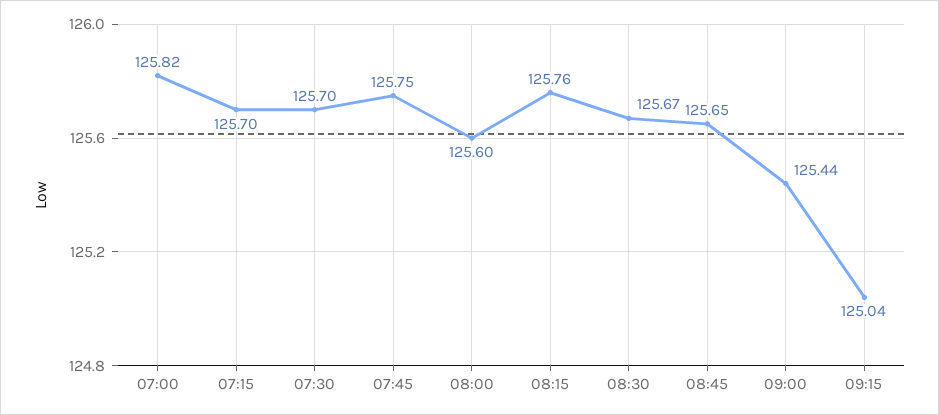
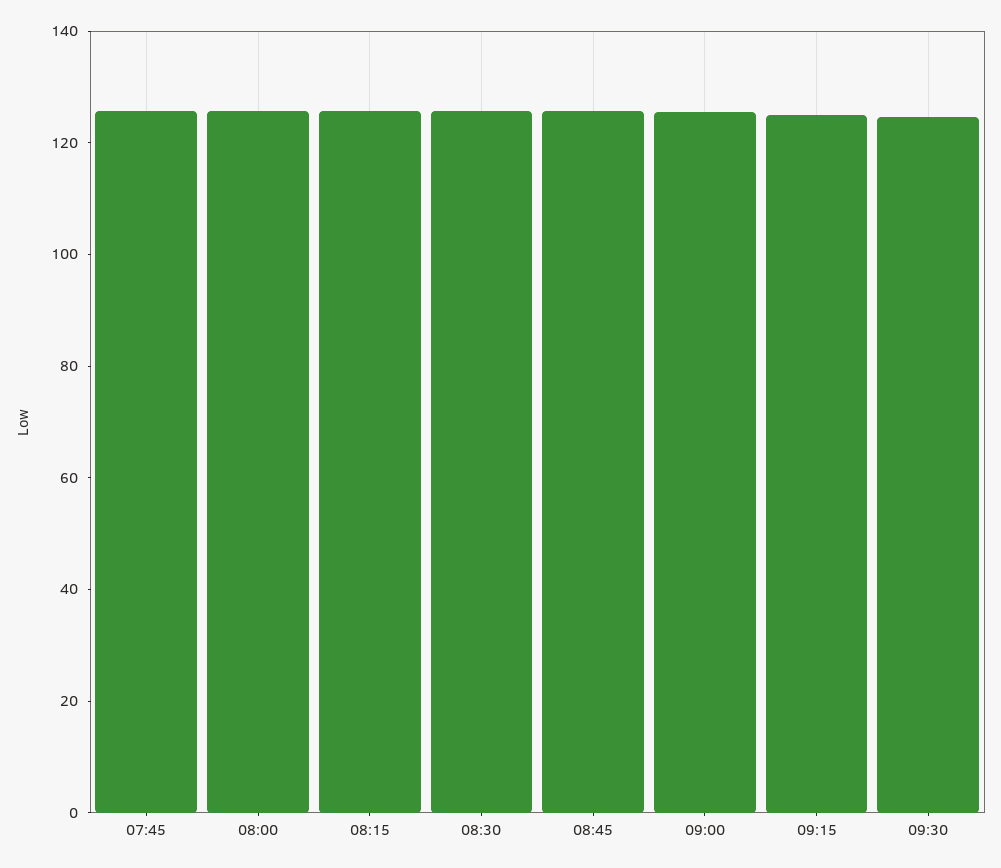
07:00: 125.82 -> none
07:15: 125.7 -> none
07:30: 125.7 -> none
09:30: none -> 125

